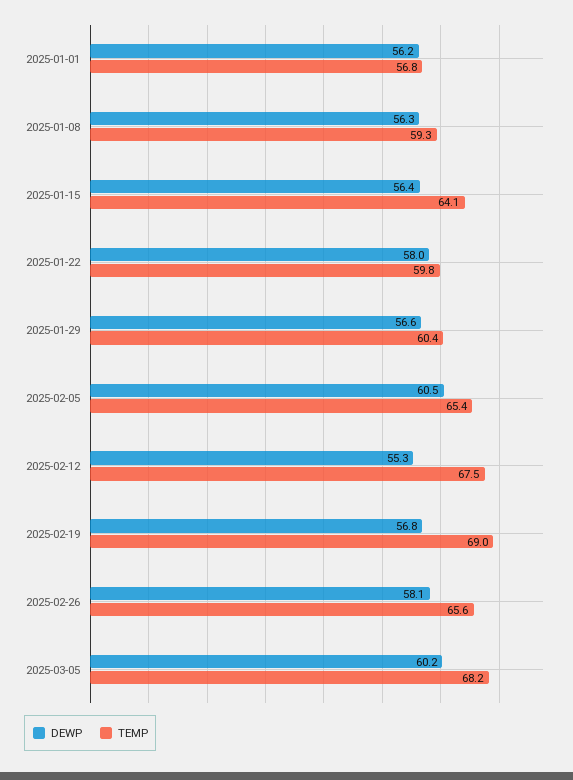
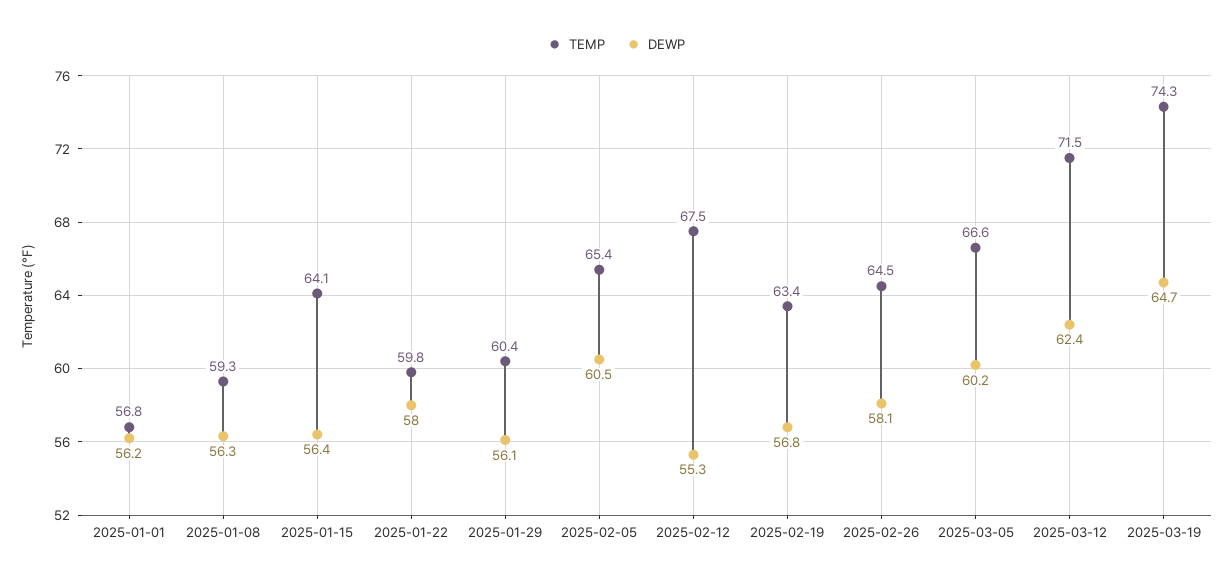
DEWP, 2025-01-29: 56.6 -> 56.1
TEMP, 2025-02-19: 69 -> 63.4
TEMP, 2025-02-26: 65.6 -> 64.5
TEMP, 2025-03-05: 68.2 -> 66.6
TEMP, 2025-03-12: none -> 71.5
DEWP, 2025-03-12: none -> 62.4
TEMP, 2025-03-19: none -> 74.3
DEWP, 2025-03-19: none -> 64.7

